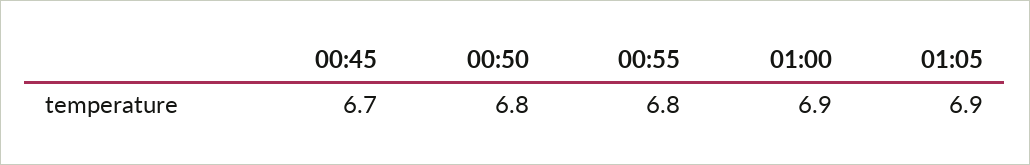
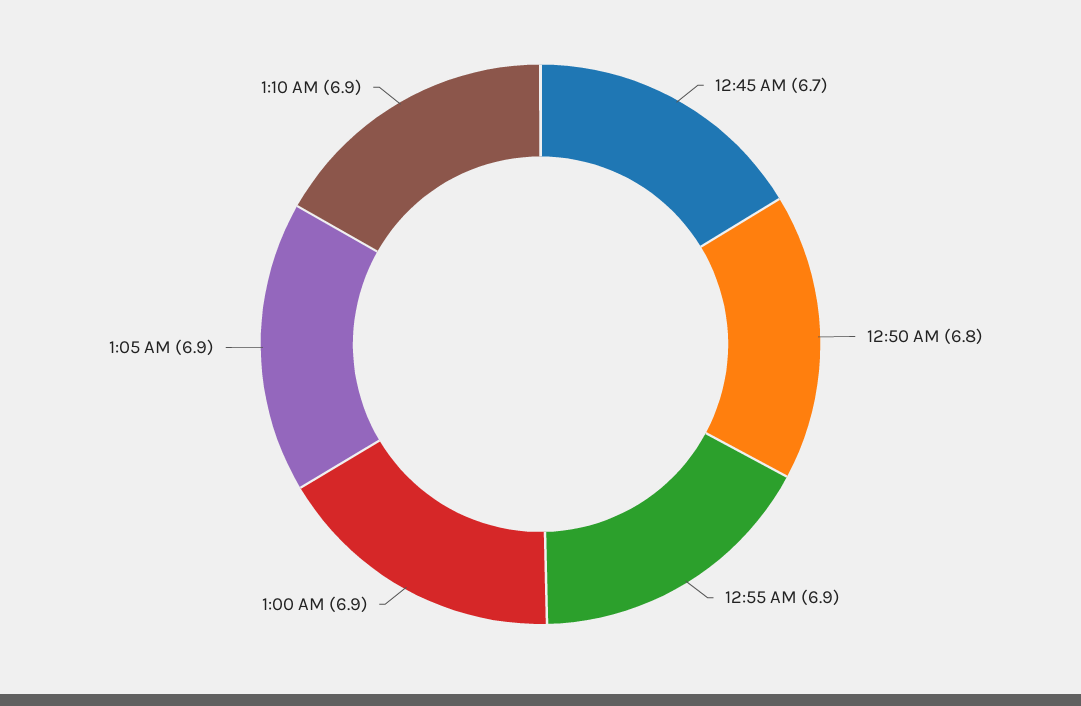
00:55: 6.8 -> 6.9
1:10 AM: none -> 6.9

